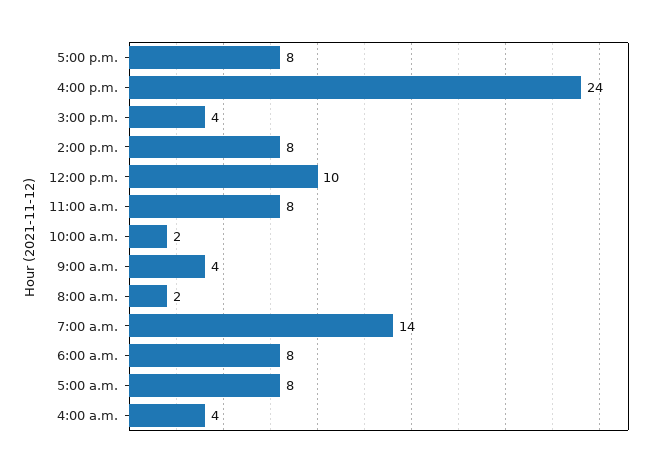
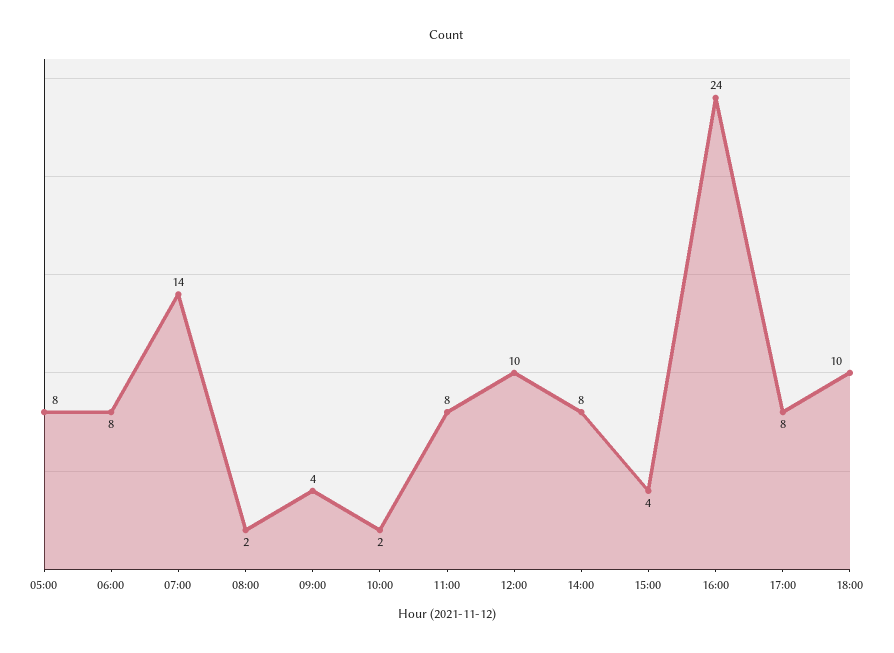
4:00 a.m.: 4 -> none
18:00: none -> 10

